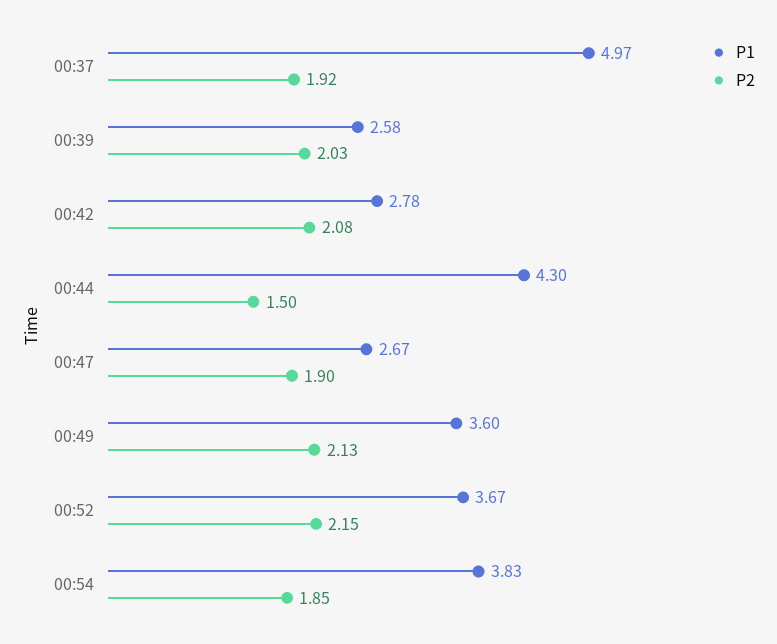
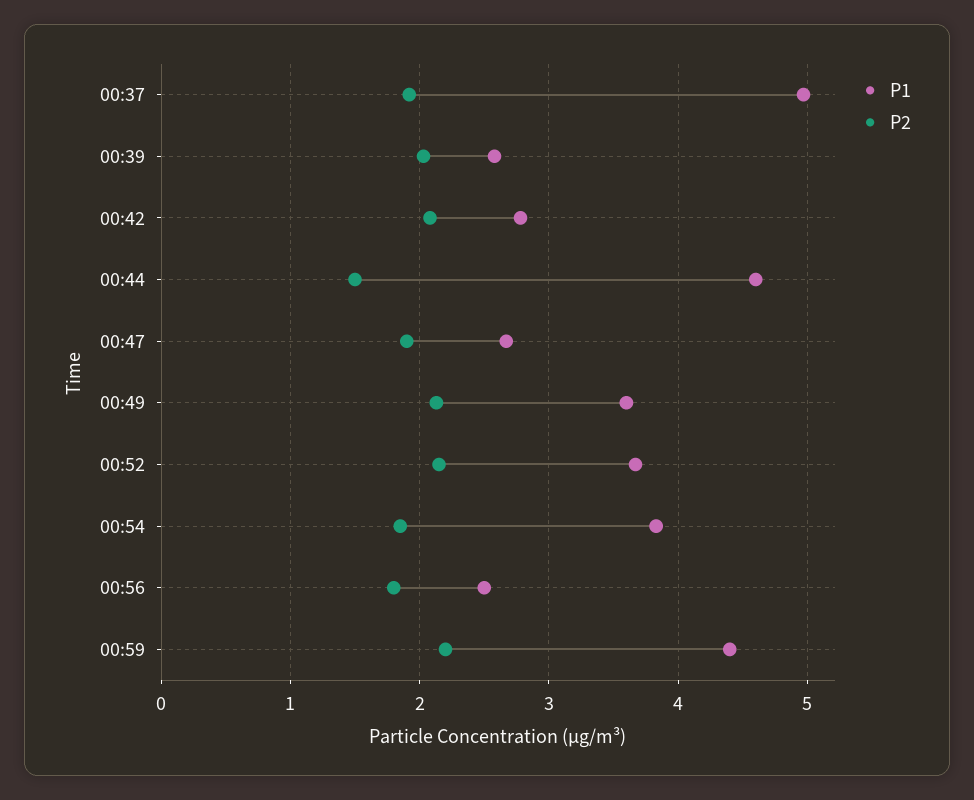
P1, 00:44: 4.3 -> 4.6
P1, 00:56: none -> 2.5
P2, 00:56: none -> 1.8
P1, 00:59: none -> 4.4
P2, 00:59: none -> 2.2

